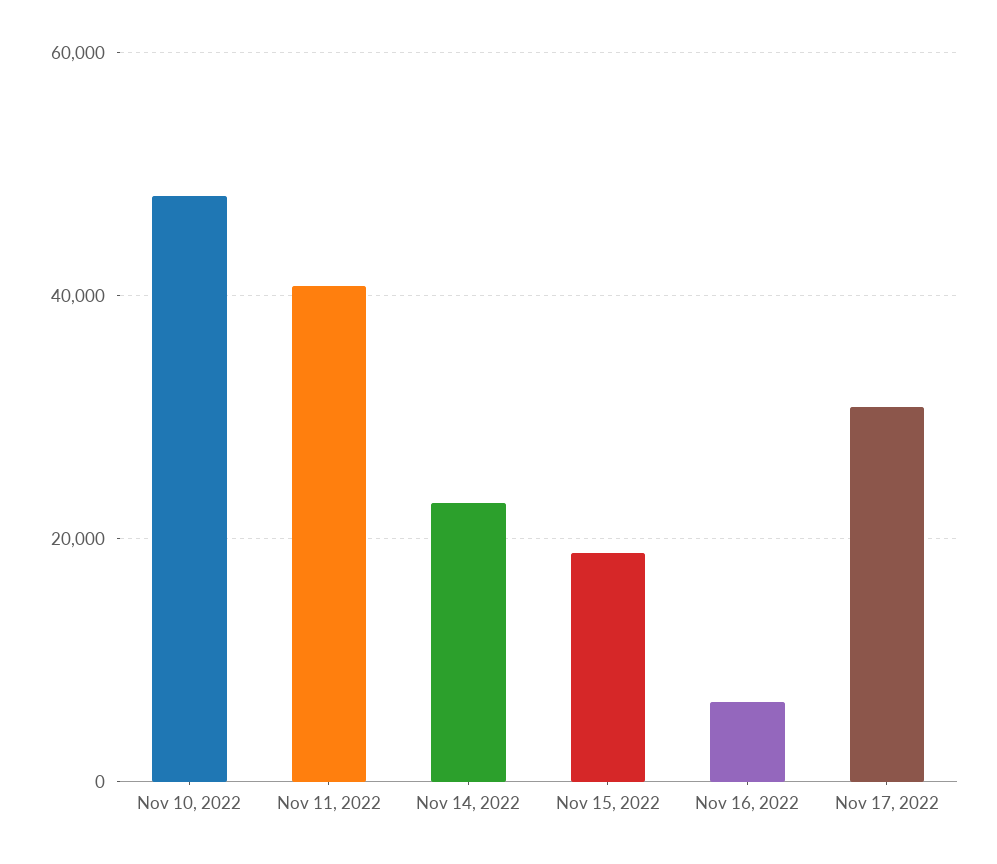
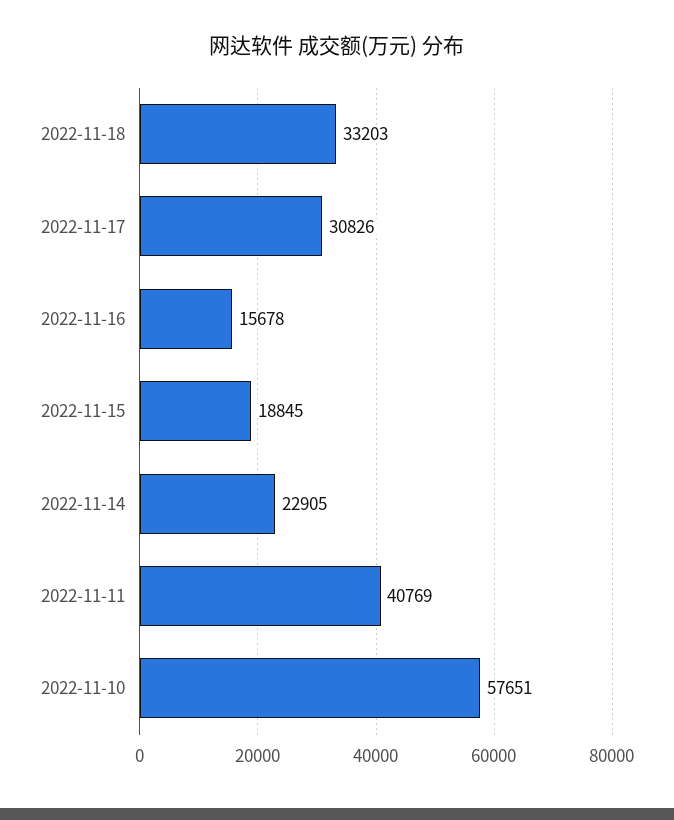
Nov 10, 2022: 48000 -> 57651
Nov 16, 2022: 6000 -> 15678
2022-11-18: none -> 33203

